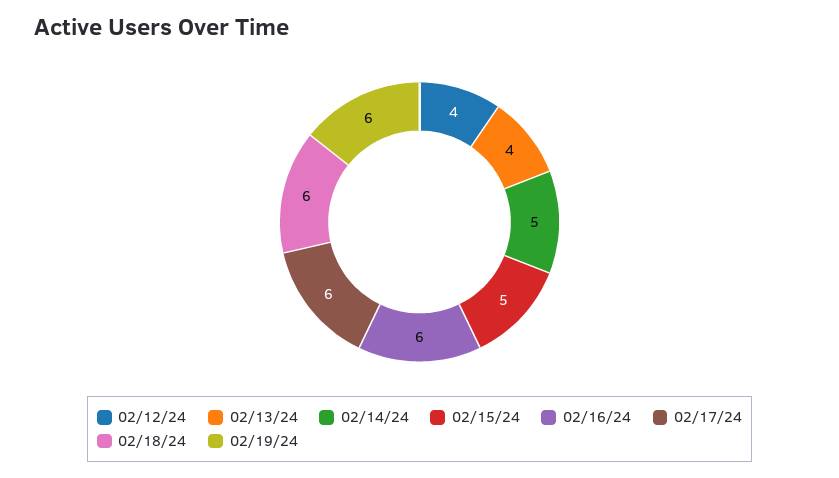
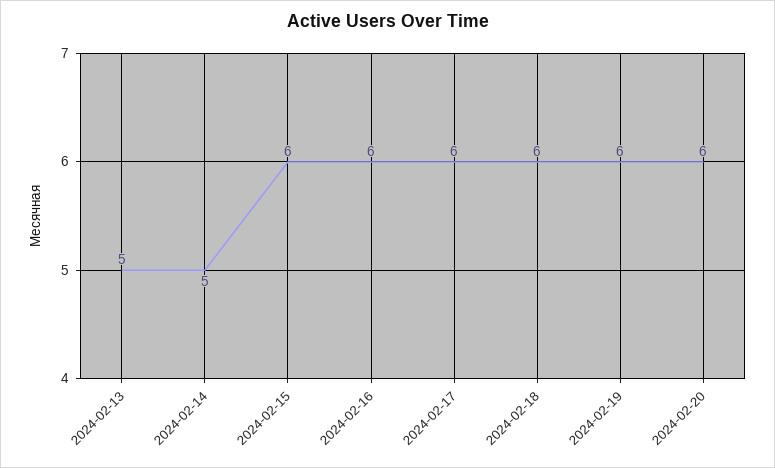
02/12/24: 4 -> none
02/13/24: 4 -> 5
02/15/24: 5 -> 6
2024-02-20: none -> 6

